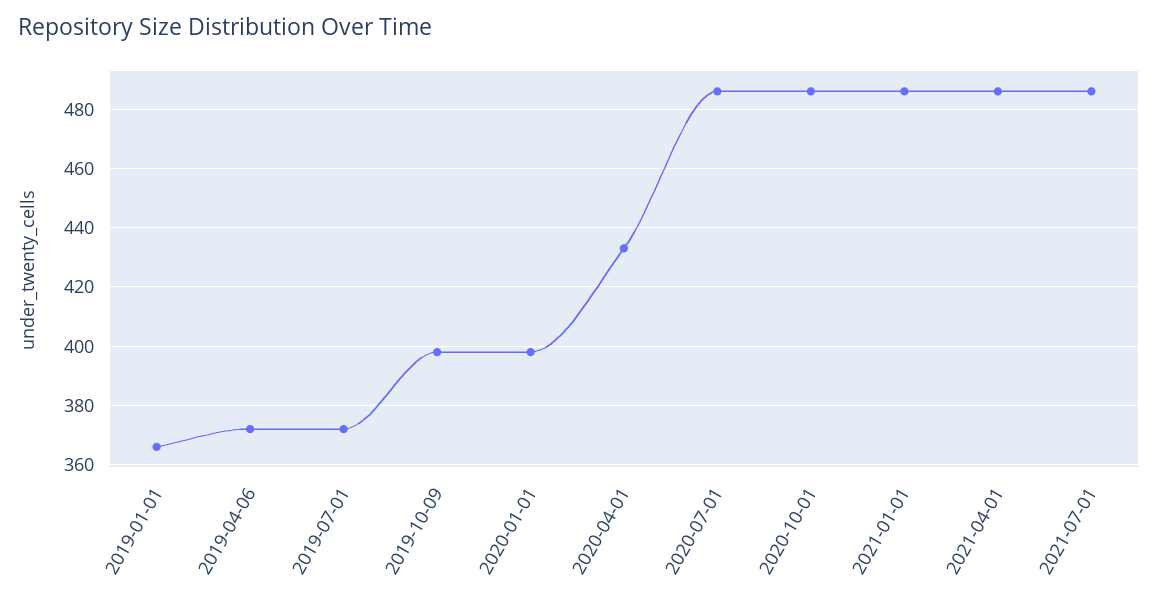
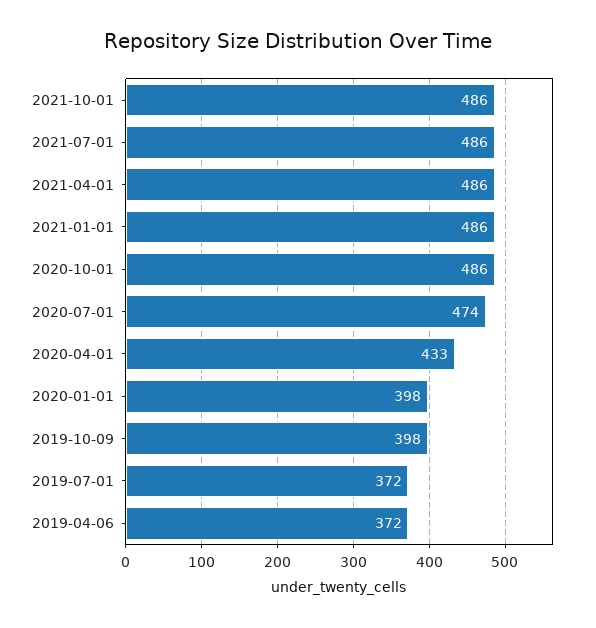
2019-01-01: 365 -> none
2020-07-01: 485 -> 474
2021-10-01: none -> 486

